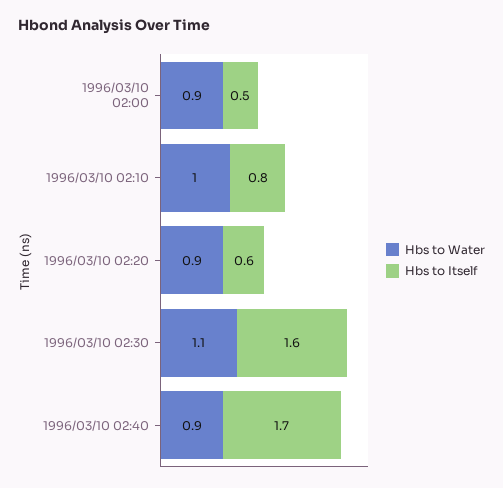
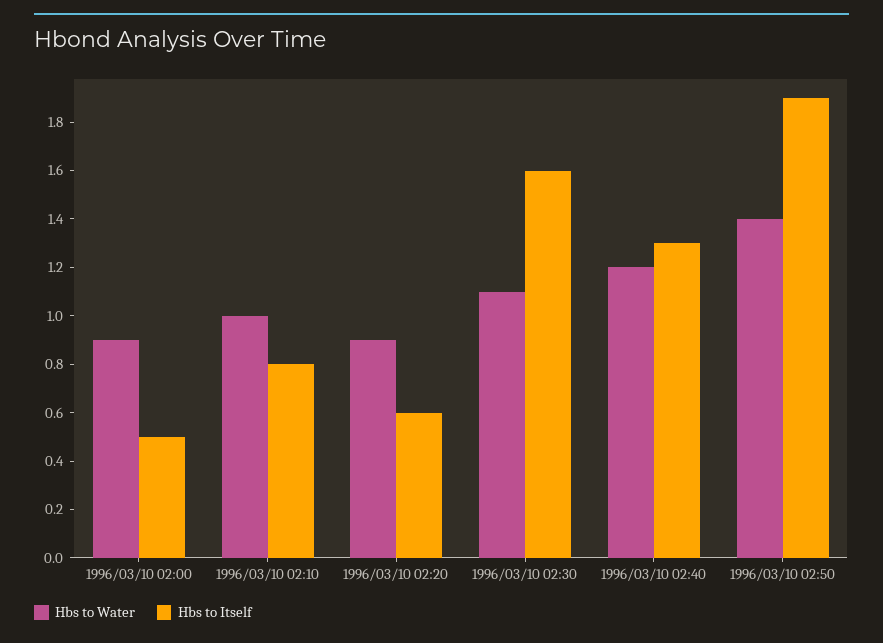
Hbs to Water, 1996/03/10 02:40: 0.9 -> 1.2
Hbs to Itself, 1996/03/10 02:40: 1.7 -> 1.3
Hbs to Water, 1996/03/10 02:50: none -> 1.4
Hbs to Itself, 1996/03/10 02:50: none -> 1.9

